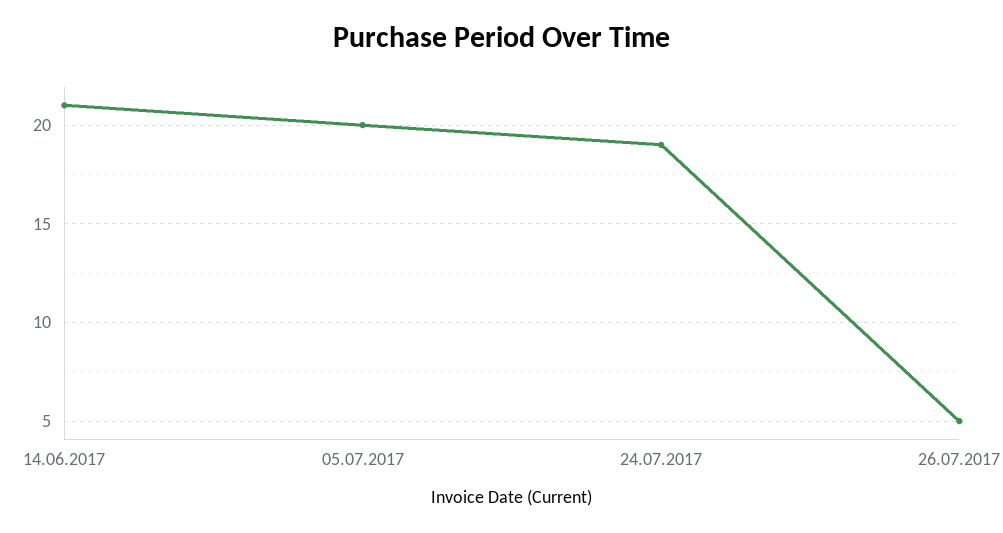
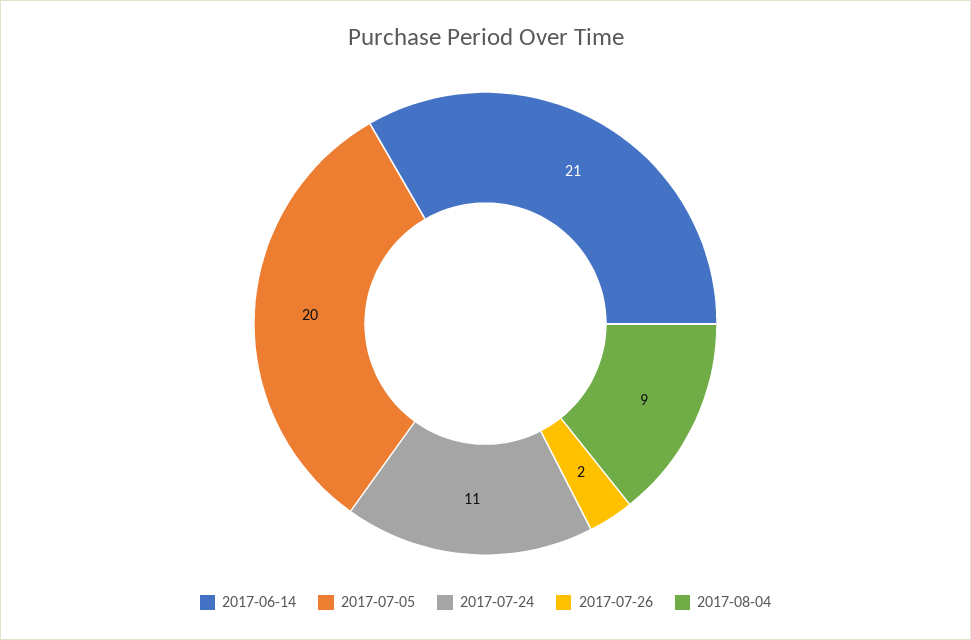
24.07.2017: 19 -> 11
26.07.2017: 5 -> 2
2017-08-04: none -> 9

